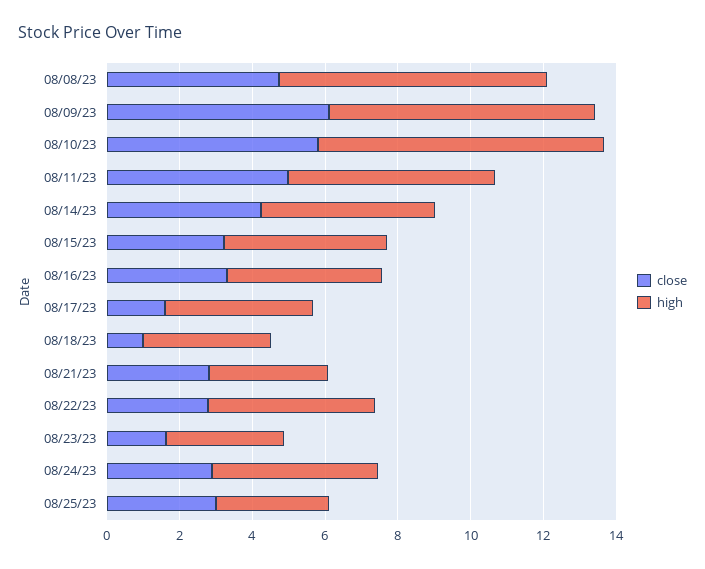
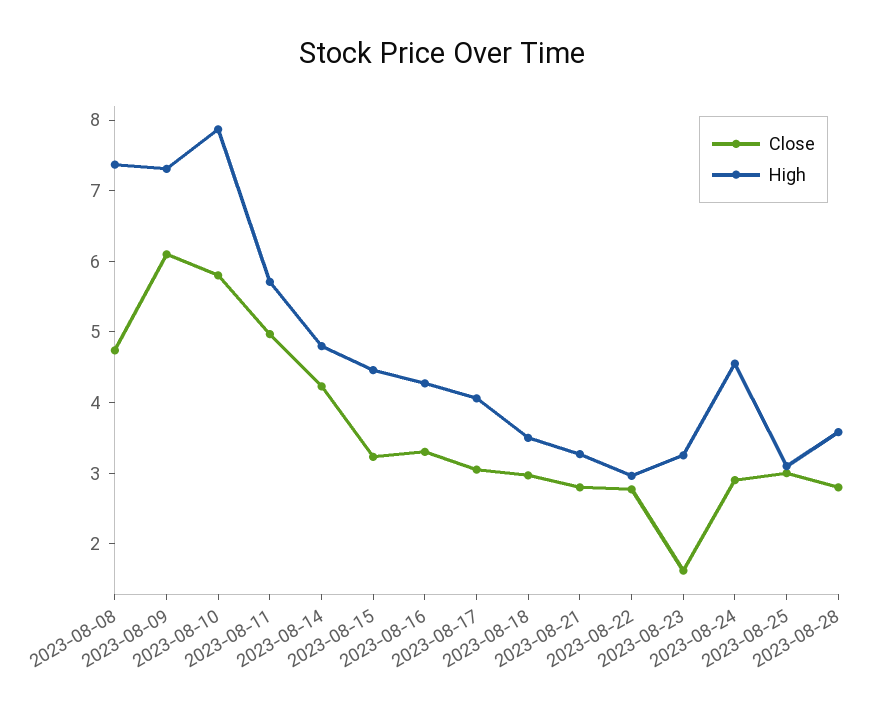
close, 08/17/23: 1.5 -> 3
close, 08/18/23: 1 -> 3
high, 08/22/23: 4.5 -> 3
close, 2023-08-28: none -> 2.8
high, 2023-08-28: none -> 3.6

